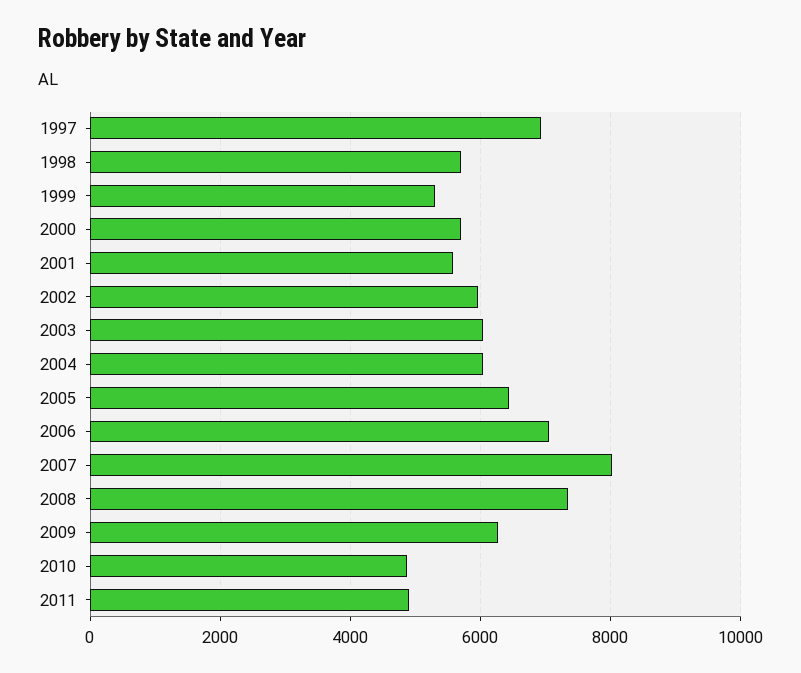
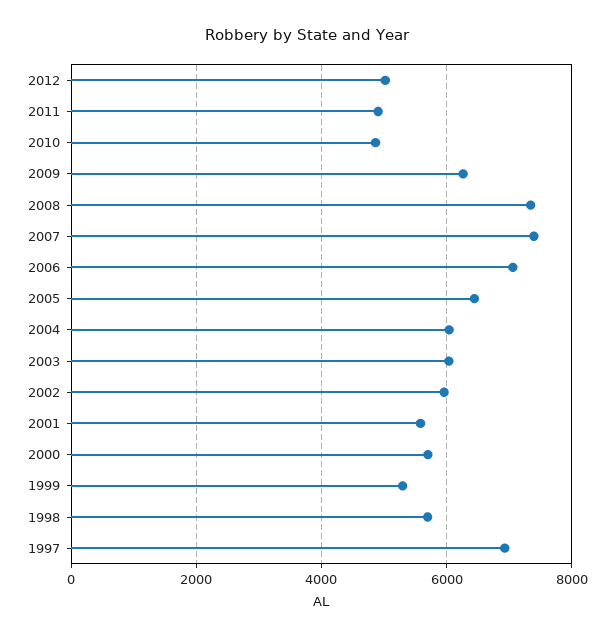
2007: 8000 -> 7400
2012: none -> 5000

